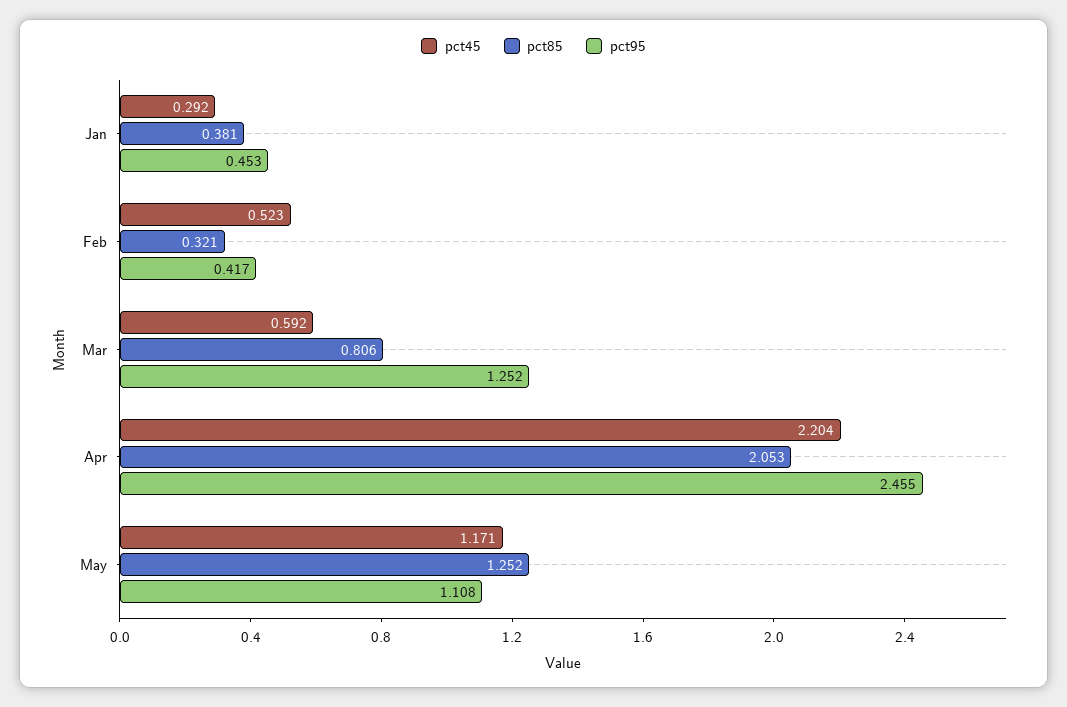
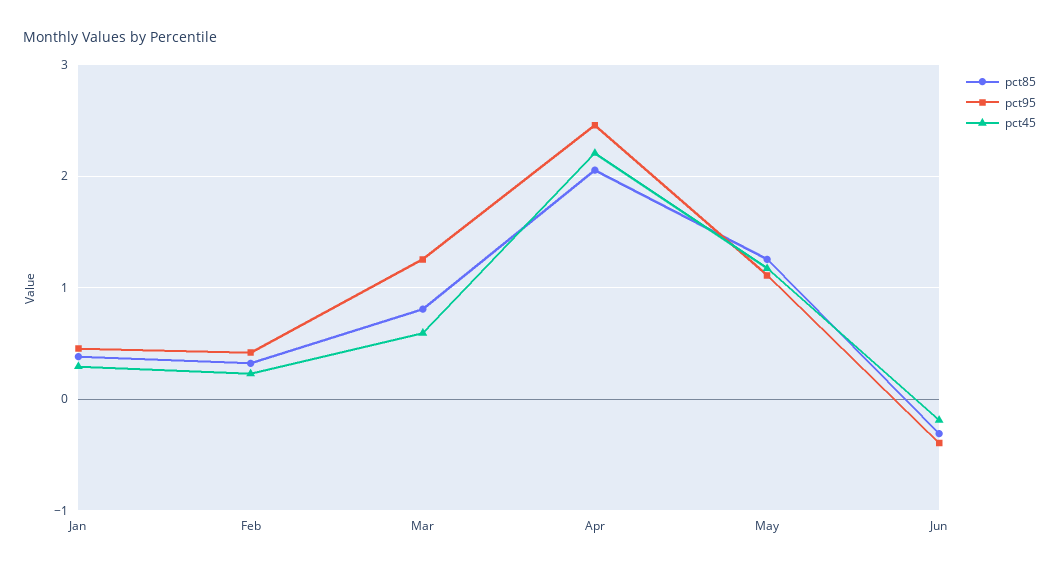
pct45, Feb: 0.523 -> 0.2
pct85, Jun: none -> -0.3
pct95, Jun: none -> -0.4
pct45, Jun: none -> -0.2

